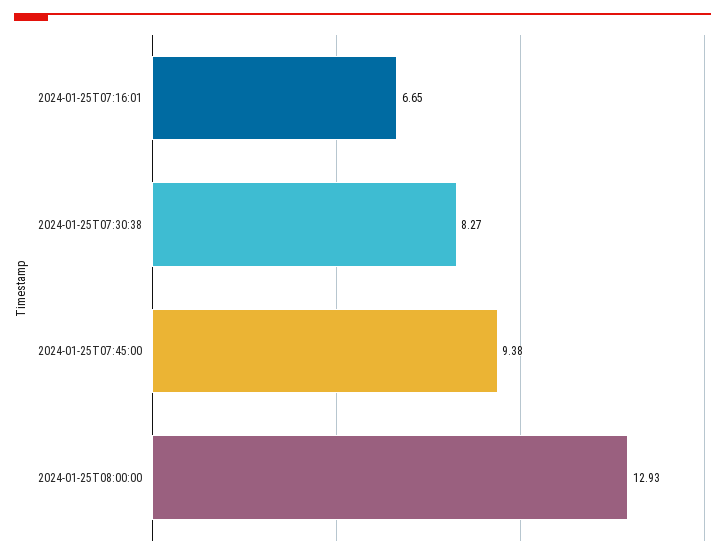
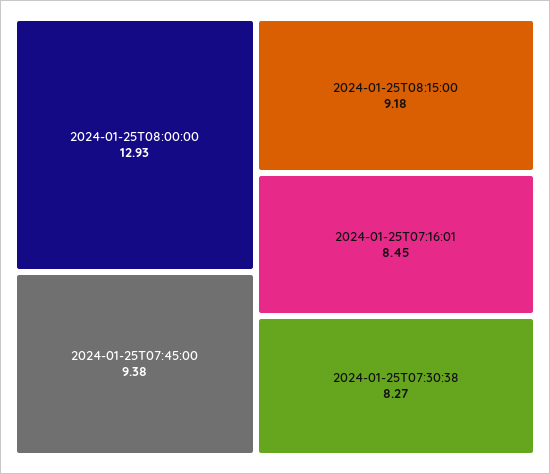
2024-01-25T07:16:01: 6.65 -> 8.45
2024-01-25T08:15:00: none -> 9.18

